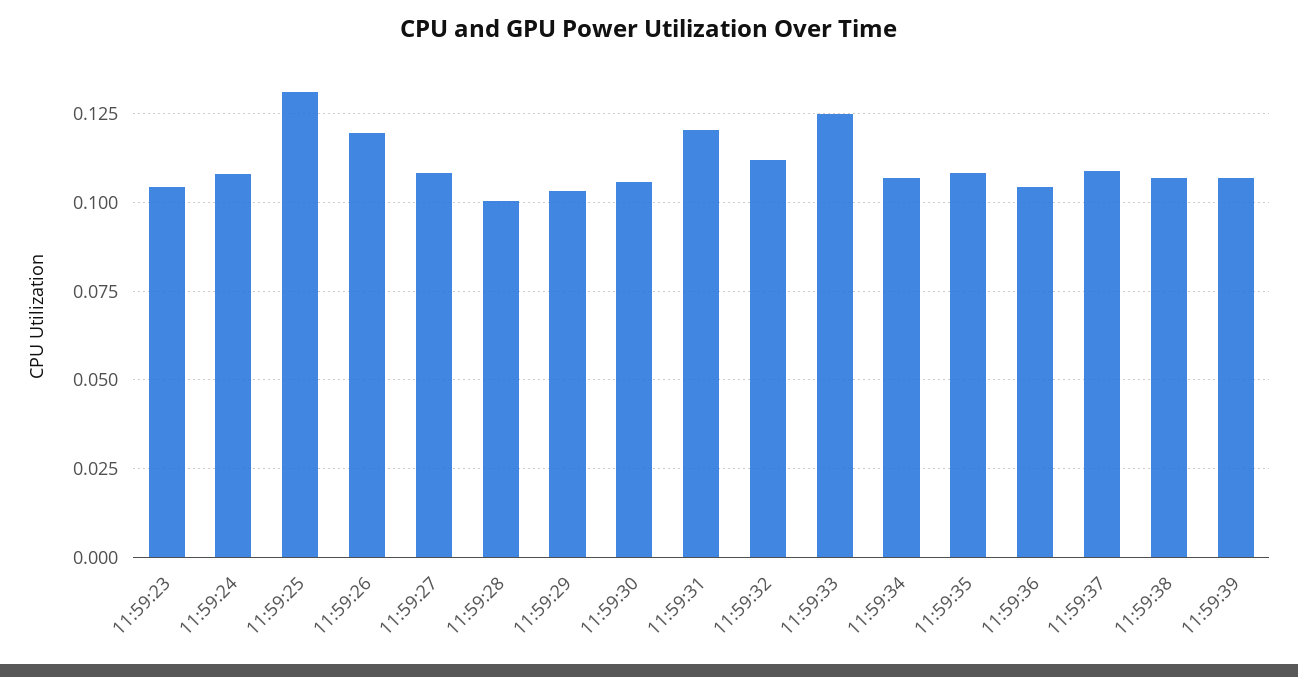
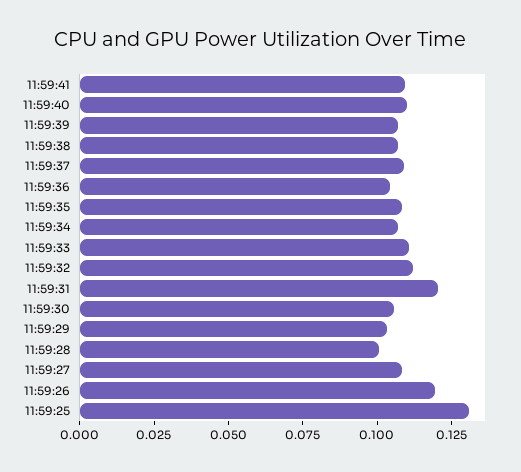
11:59:23: 0.105 -> none
11:59:24: 0.1075 -> none
11:59:33: 0.125 -> 0.11
11:59:41: none -> 0.11
11:59:40: none -> 0.11

